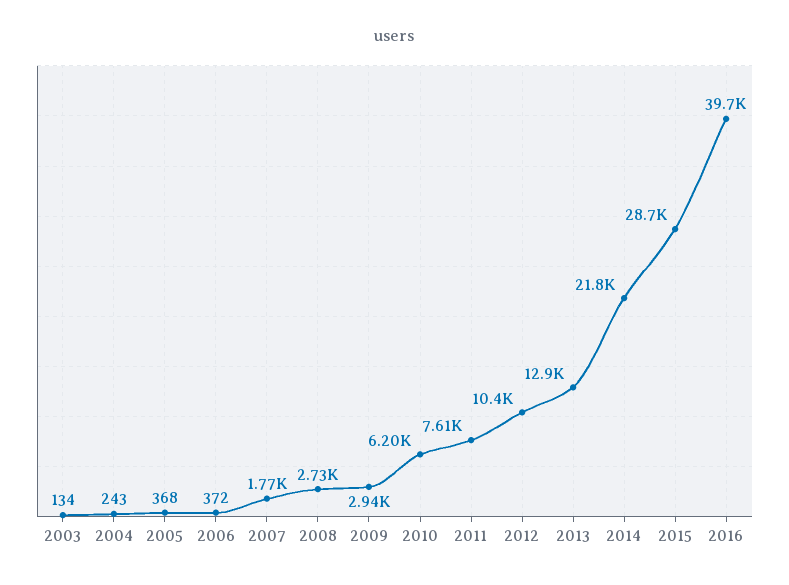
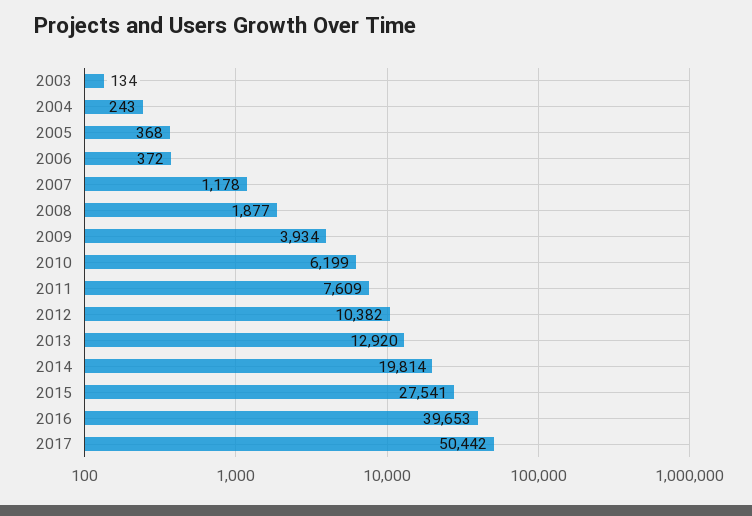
2007: 1770 -> 1178
2008: 2730 -> 1877
2009: 2940 -> 3934
2014: 21800 -> 19814
2015: 28700 -> 27541
2017: none -> 50442

